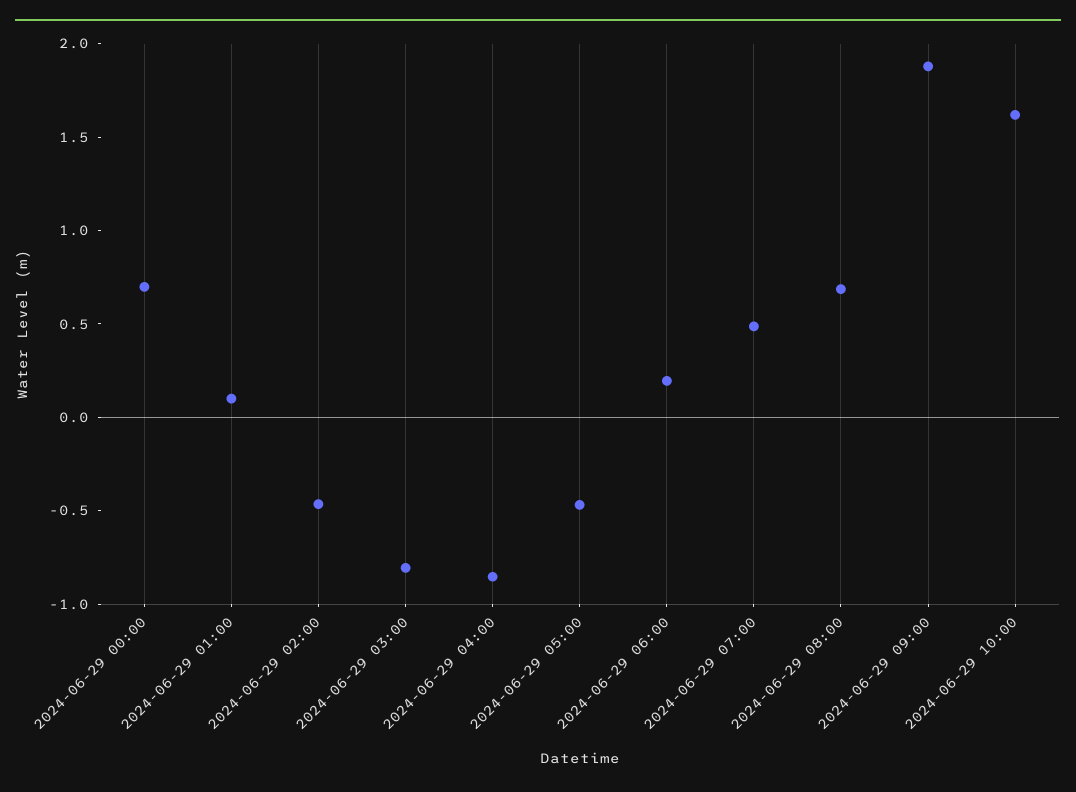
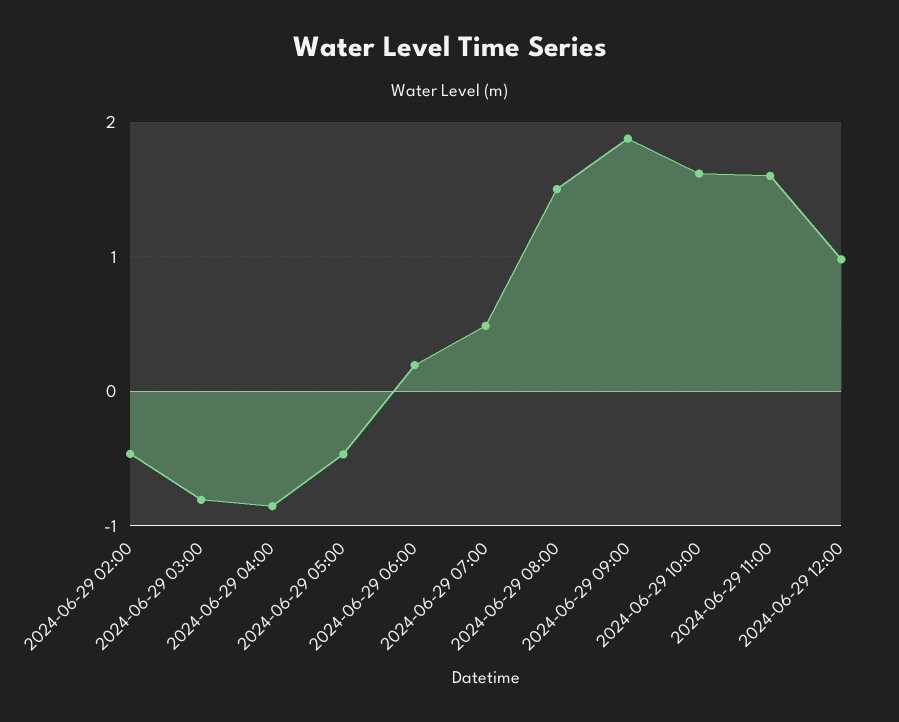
2024-06-29 00:00: 0.7 -> none
2024-06-29 01:00: 0.1 -> none
2024-06-29 08:00: 0.7 -> 1.5
2024-06-29 11:00: none -> 1.6
2024-06-29 12:00: none -> 1

